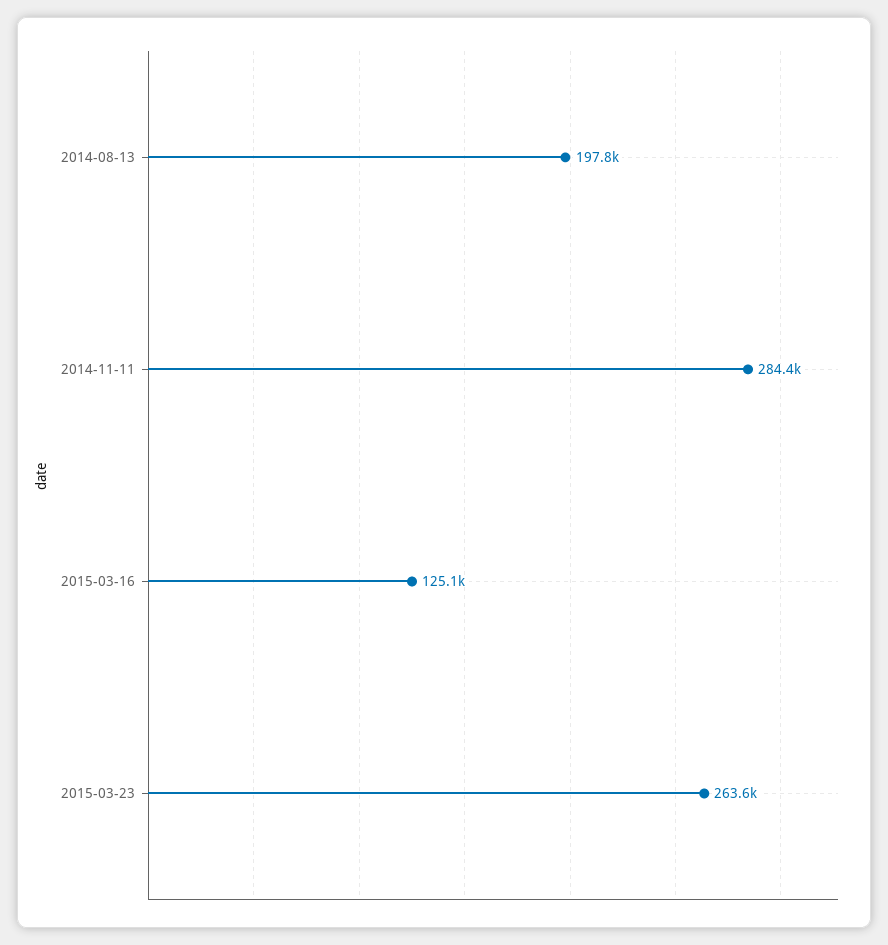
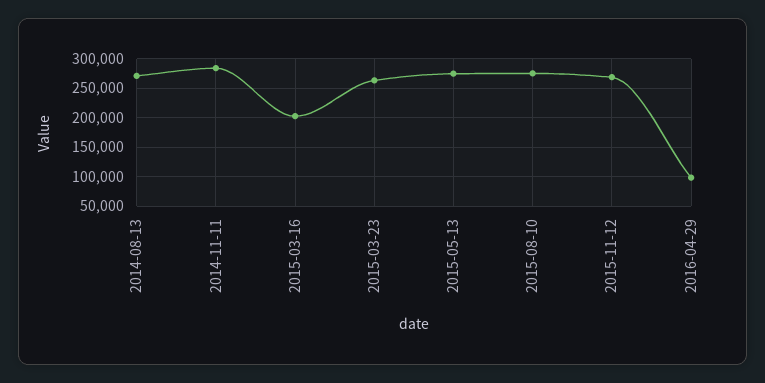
2014-08-13: 197800 -> 275000
2015-03-16: 125100 -> 200000
2015-05-13: none -> 275000
2015-08-10: none -> 275000
2015-11-12: none -> 275000
2016-04-29: none -> 100000

